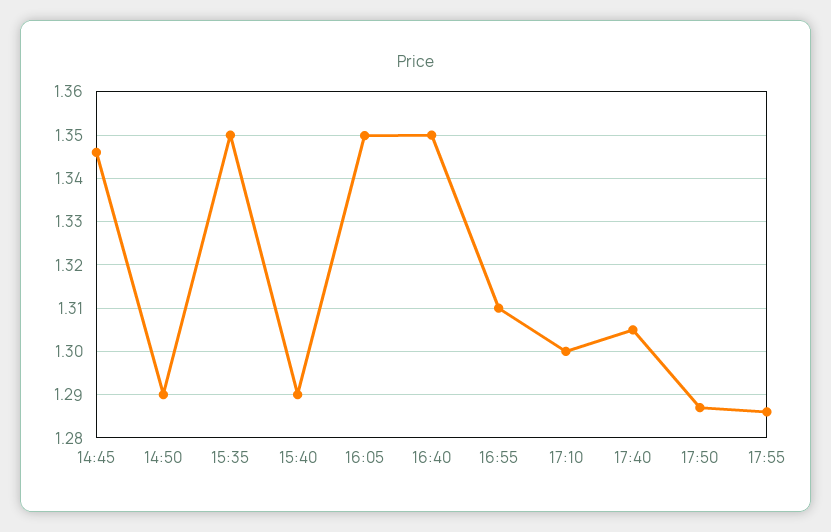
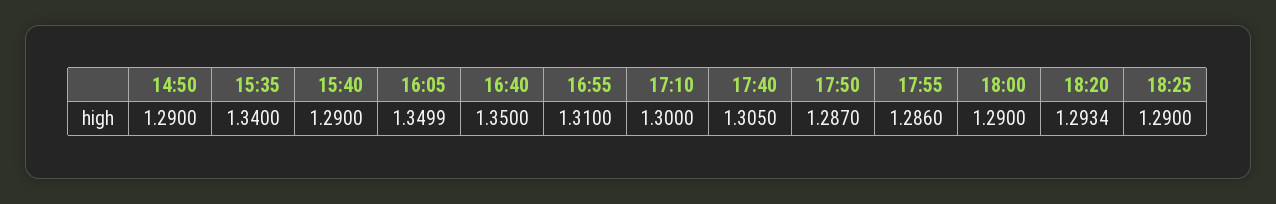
14:45: 1.346 -> none
15:35: 1.35 -> 1.34
18:00: none -> 1.29
18:20: none -> 1.2934
18:25: none -> 1.29

